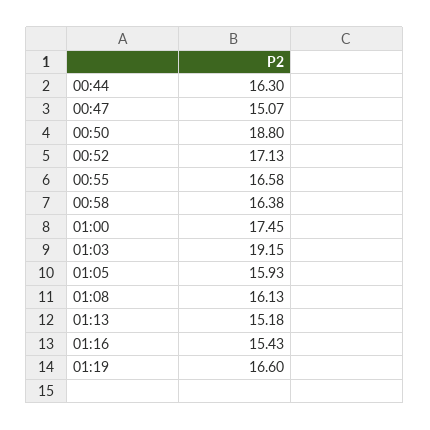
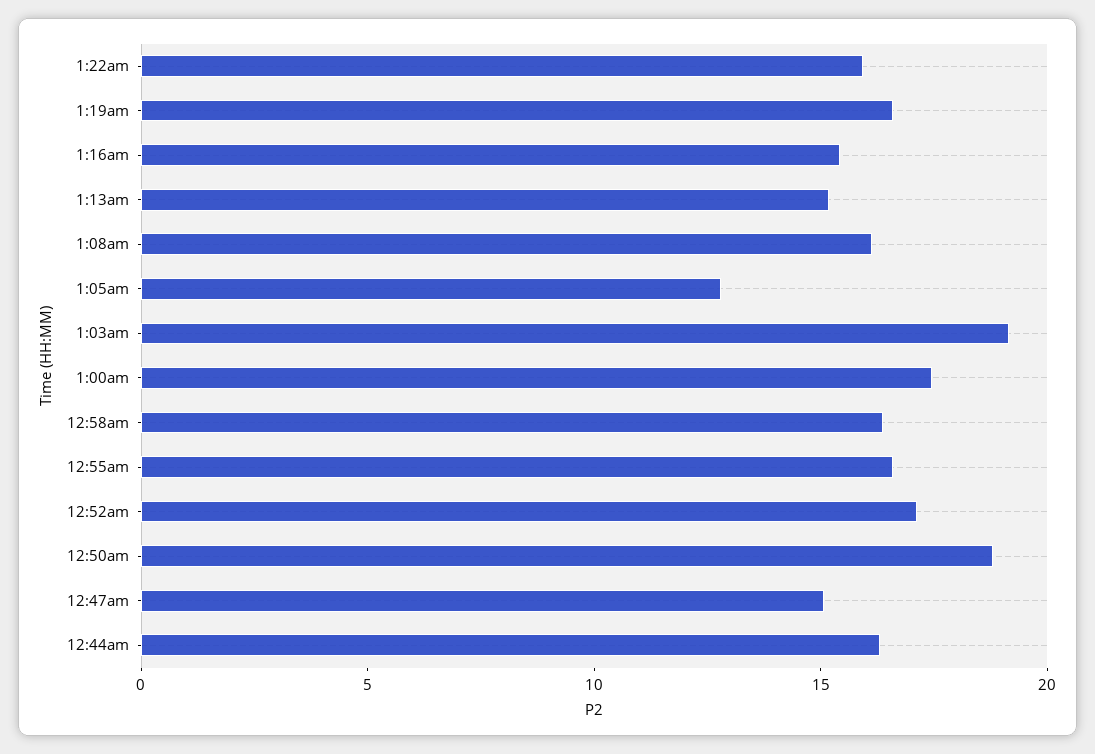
01:05: 15.93 -> 13
1:22am: none -> 16

